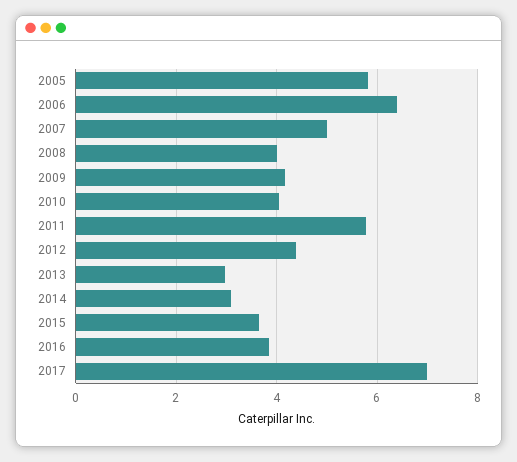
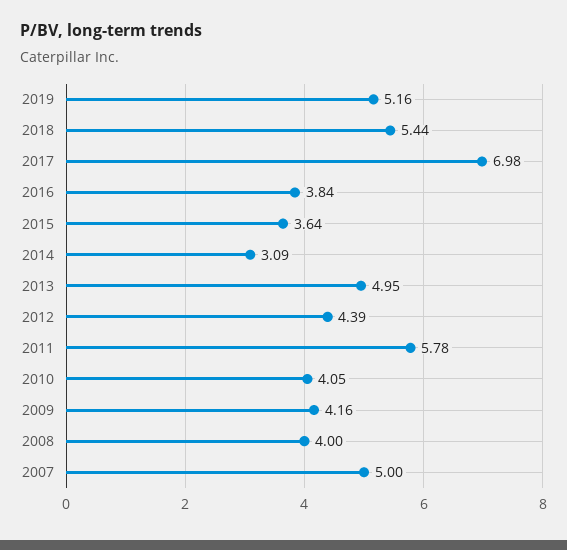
2005: 5.8 -> none
2006: 6.4 -> none
2013: 3 -> 4.95
2019: none -> 5.16
2018: none -> 5.44

